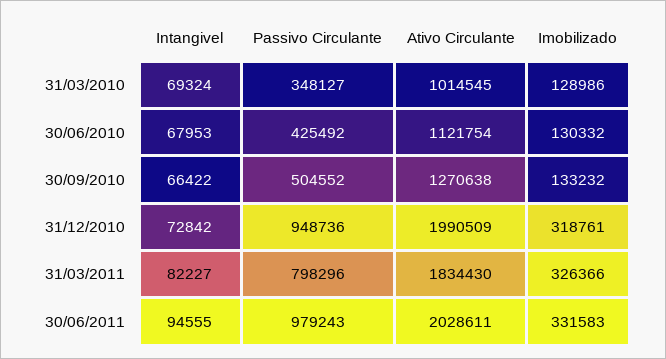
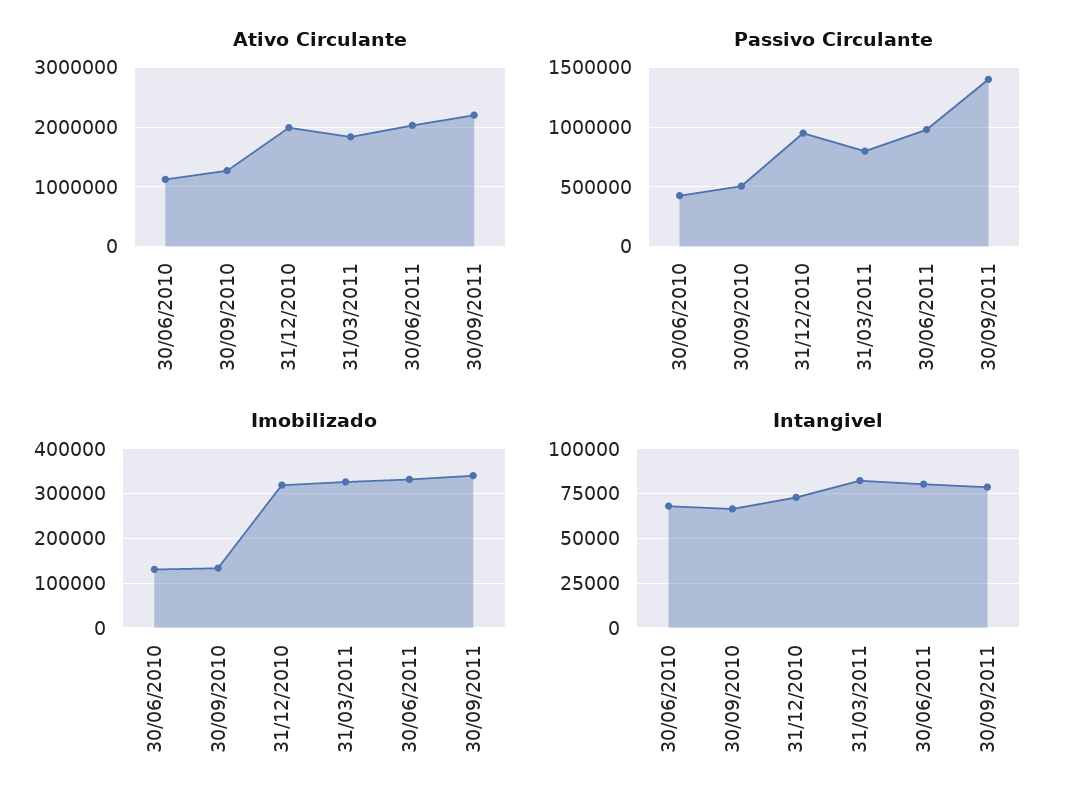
Intangivel, 31/03/2010: 69324 -> none
Passivo Circulante, 31/03/2010: 348127 -> none
Ativo Circulante, 31/03/2010: 1014545 -> none
Imobilizado, 31/03/2010: 128986 -> none
Intangivel, 30/06/2011: 94555 -> 80000
Ativo Circulante, 30/09/2011: none -> 2200000
Passivo Circulante, 30/09/2011: none -> 1400000
Imobilizado, 30/09/2011: none -> 340000
Intangivel, 30/09/2011: none -> 80000

